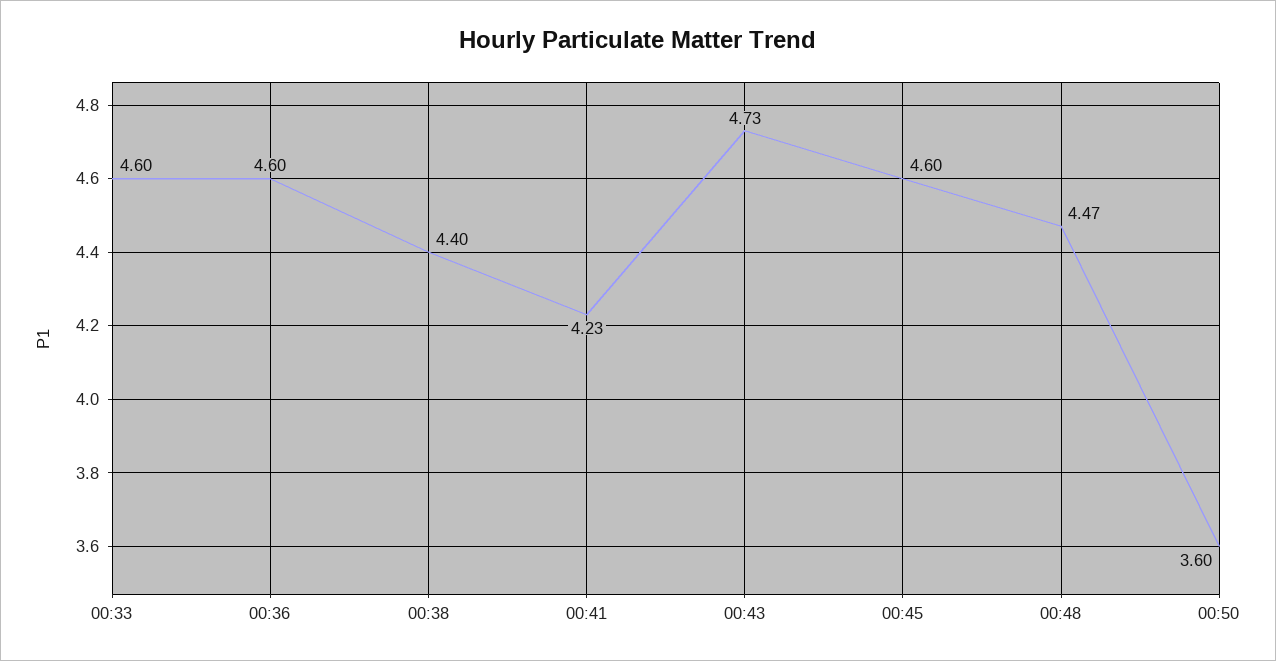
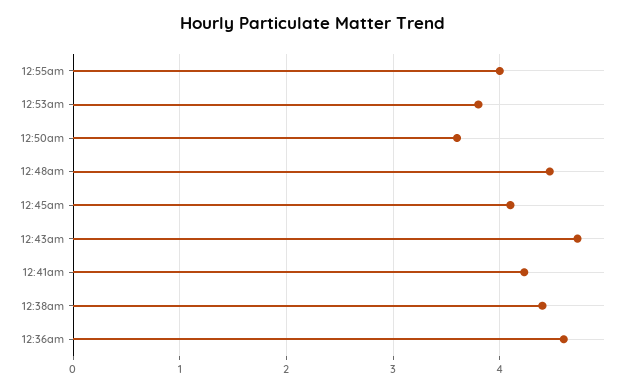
00:33: 4.6 -> none
00:45: 4.6 -> 4.1
12:55am: none -> 4
12:53am: none -> 3.8

